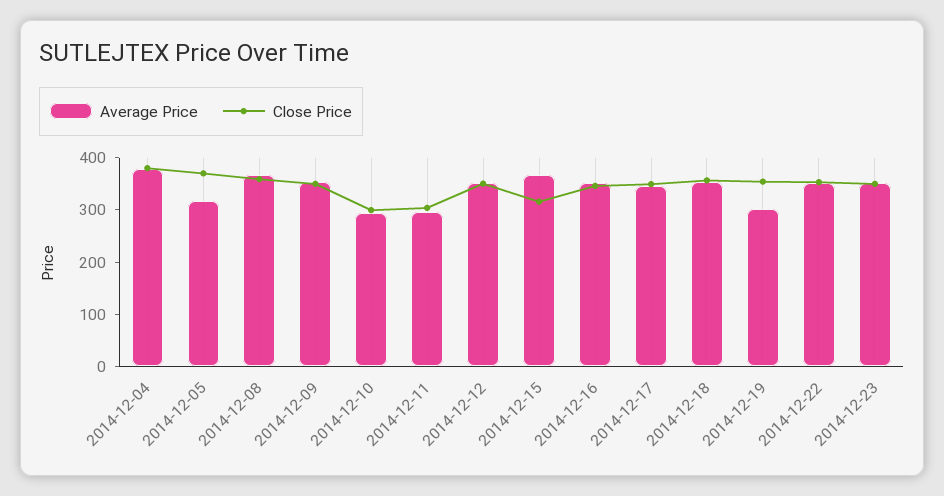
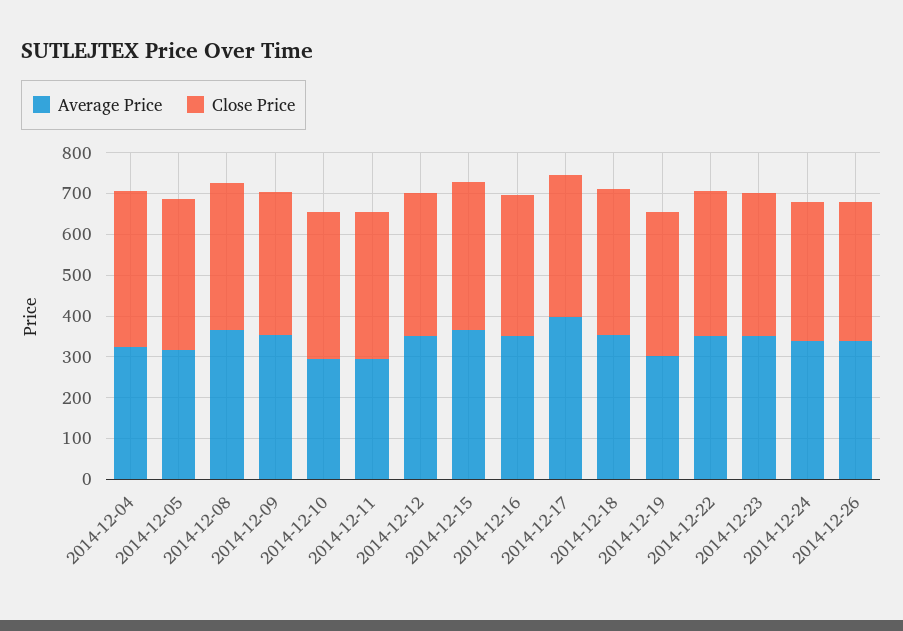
Average Price, 2014-12-04: 380 -> 320
Close Price, 2014-12-10: 300 -> 360
Close Price, 2014-12-11: 300 -> 360
Close Price, 2014-12-15: 320 -> 360
Average Price, 2014-12-17: 340 -> 400
Average Price, 2014-12-24: none -> 340
Close Price, 2014-12-24: none -> 340
Average Price, 2014-12-26: none -> 340
Close Price, 2014-12-26: none -> 340

